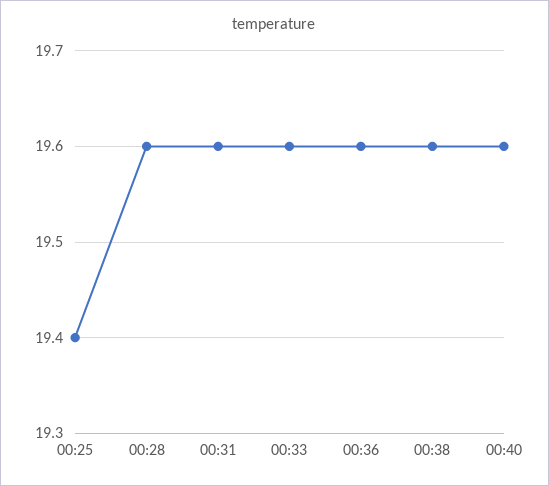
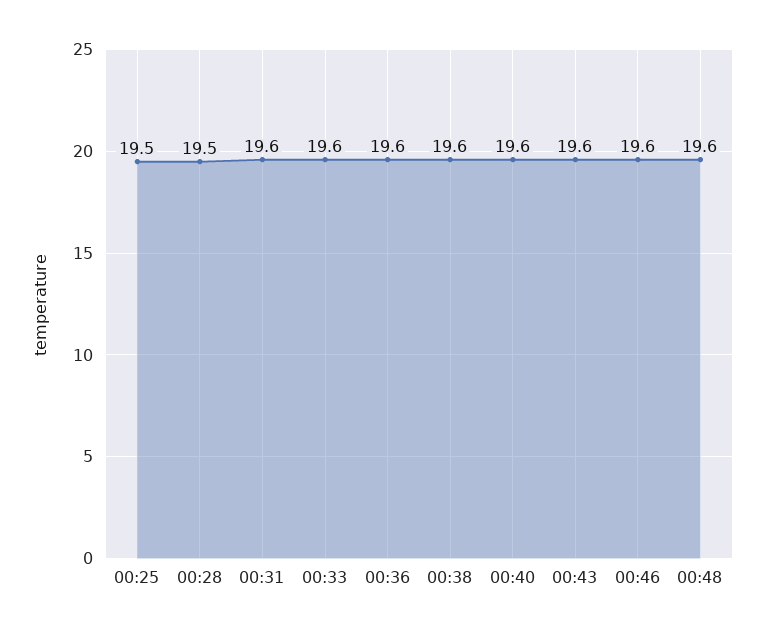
00:25: 19.4 -> 19.5
00:28: 19.6 -> 19.5
00:43: none -> 19.6
00:46: none -> 19.6
00:48: none -> 19.6

